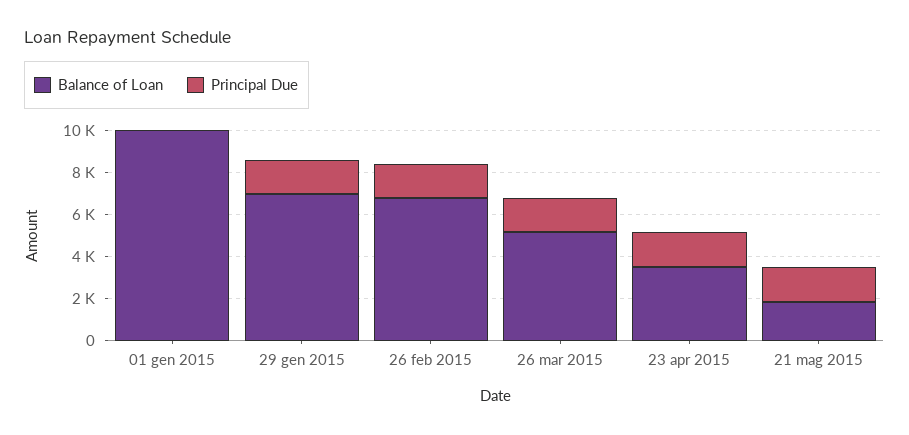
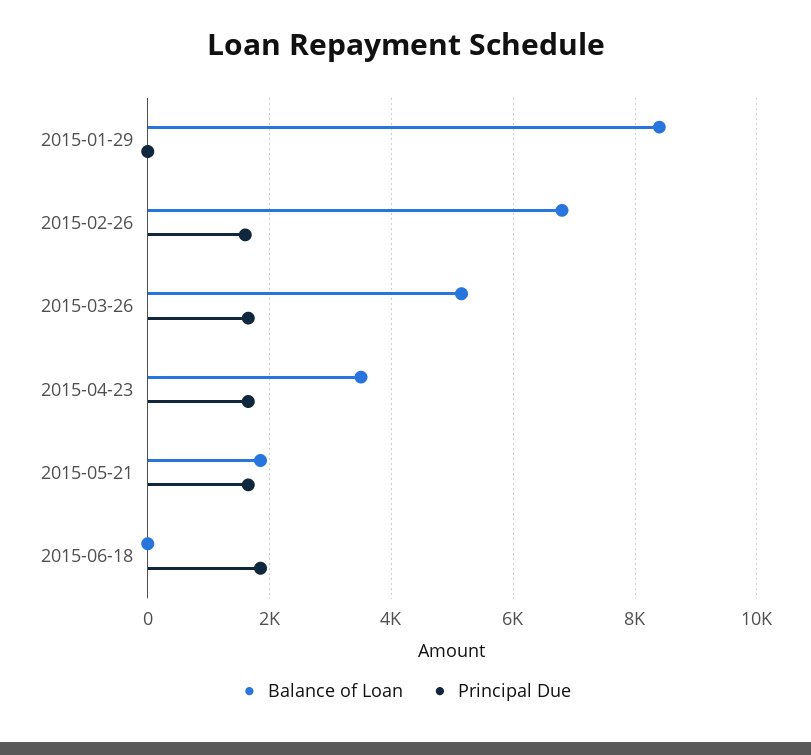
Balance of Loan, 01 gen 2015: 10000 -> none
Principal Due, 01 gen 2015: 0 -> none
Balance of Loan, 29 gen 2015: 7000 -> 8400
Principal Due, 29 gen 2015: 1500 -> 0
Balance of Loan, 2015-06-18: none -> 0
Principal Due, 2015-06-18: none -> 1800

